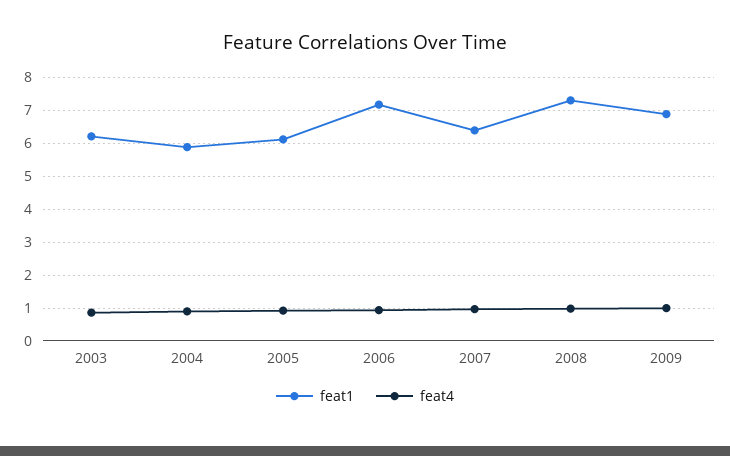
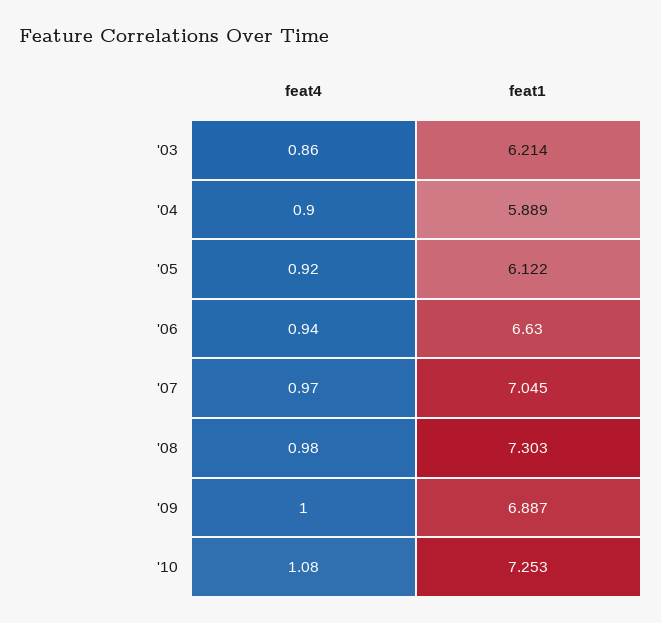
feat1, 2006: 7.2 -> 6.63
feat1, 2007: 6.4 -> 7.045
feat4, '10: none -> 1.08
feat1, '10: none -> 7.253

